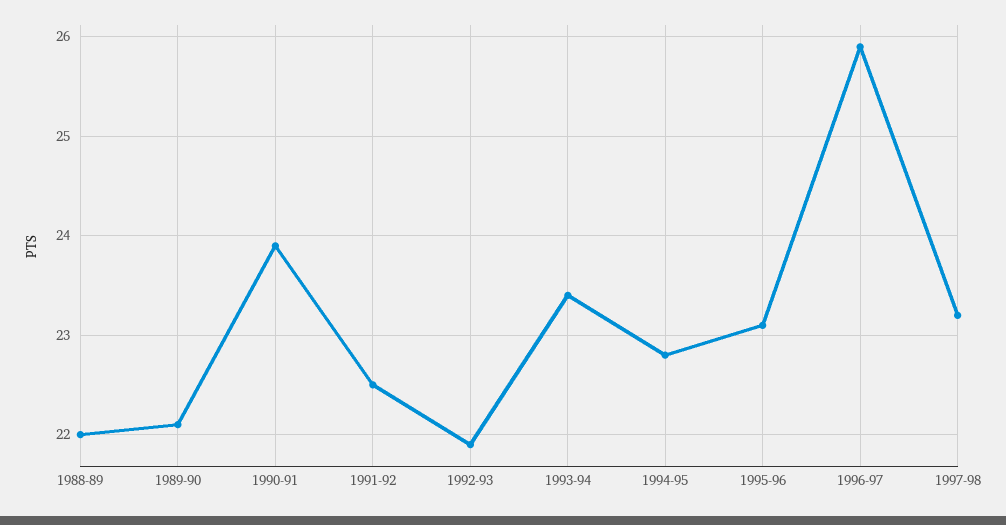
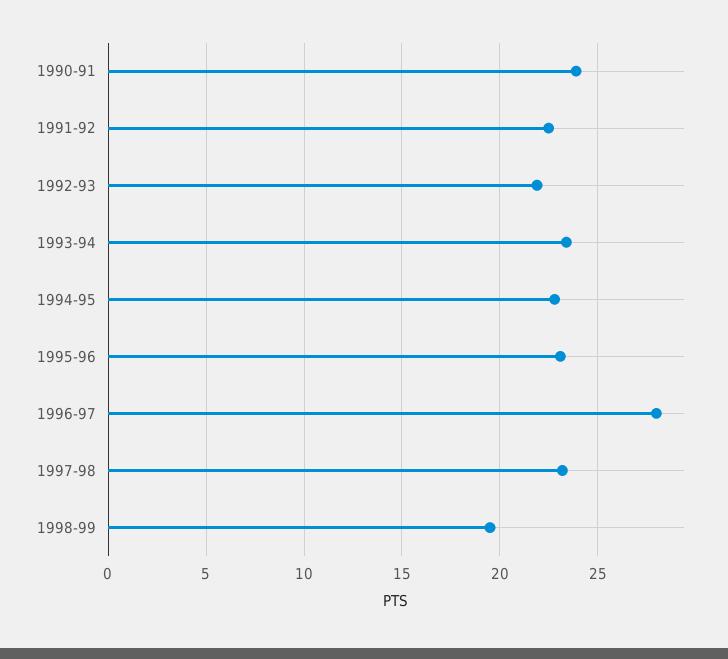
1988-89: 22 -> none
1989-90: 22.1 -> none
1996-97: 25.9 -> 28
1998-99: none -> 19.5

